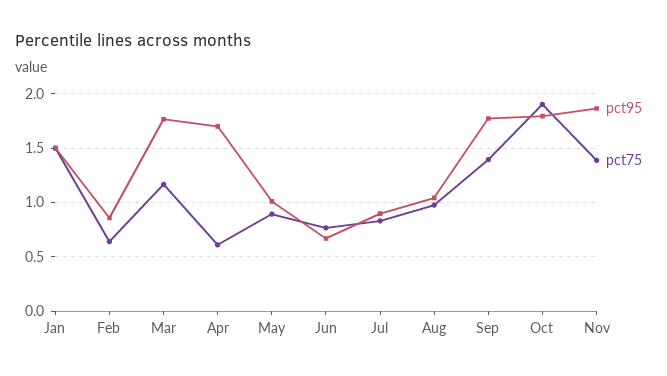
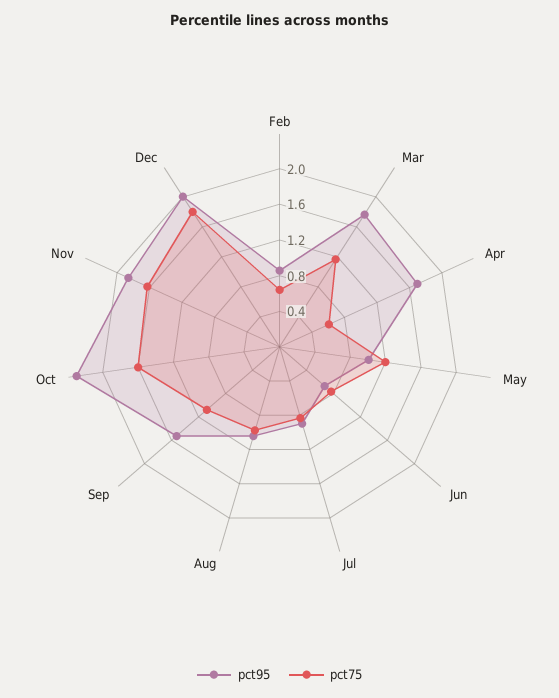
pct95, Jan: 1.5 -> none
pct75, Jan: 1.5 -> none
pct75, May: 0.9 -> 1.2
pct95, Sep: 1.8 -> 1.5
pct75, Sep: 1.4 -> 1.1
pct95, Oct: 1.8 -> 2.3
pct75, Oct: 1.9 -> 1.6
pct75, Nov: 1.4 -> 1.6
pct95, Dec: none -> 2
pct75, Dec: none -> 1.8

